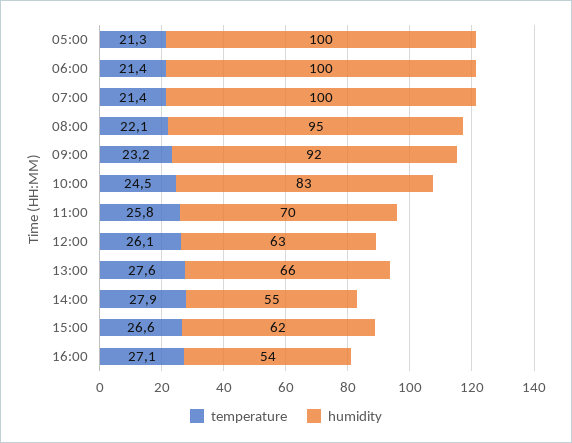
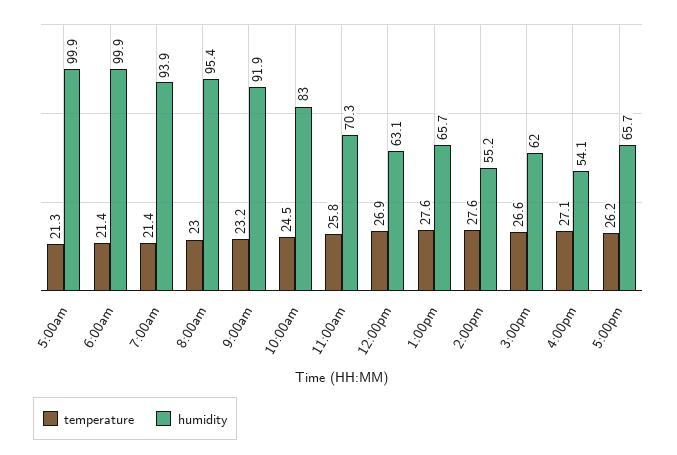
humidity, 07:00: 100 -> 93.9
temperature, 08:00: 22.1 -> 23
temperature, 12:00: 26.1 -> 26.9
temperature, 14:00: 27.9 -> 27.6
temperature, 5:00pm: none -> 26.2
humidity, 5:00pm: none -> 65.7

